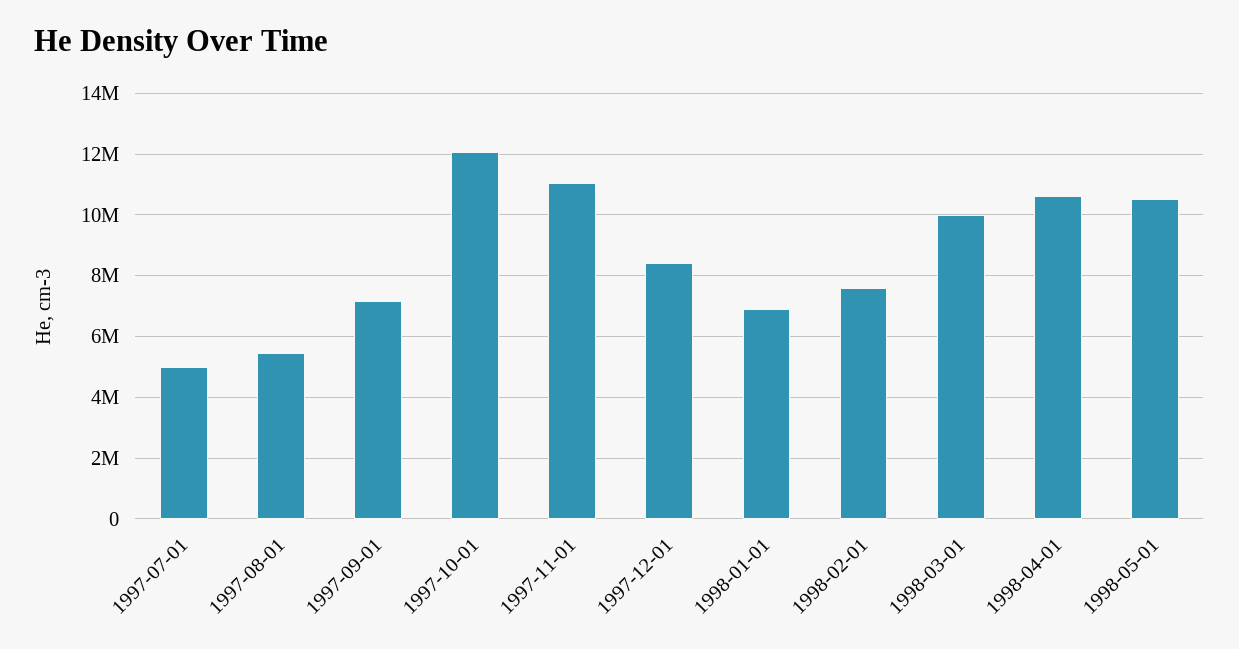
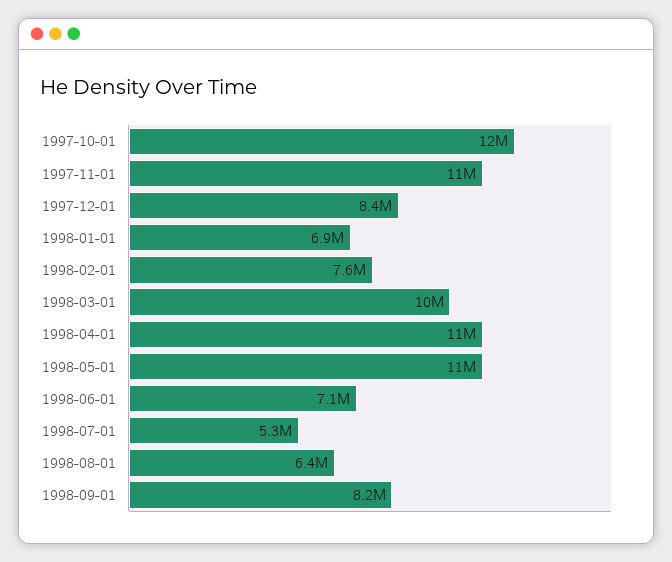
1997-07-01: 5000000 -> none
1997-08-01: 5400000 -> none
1997-09-01: 7200000 -> none
1998-06-01: none -> 7100000
1998-07-01: none -> 5300000
1998-08-01: none -> 6400000
1998-09-01: none -> 8200000

